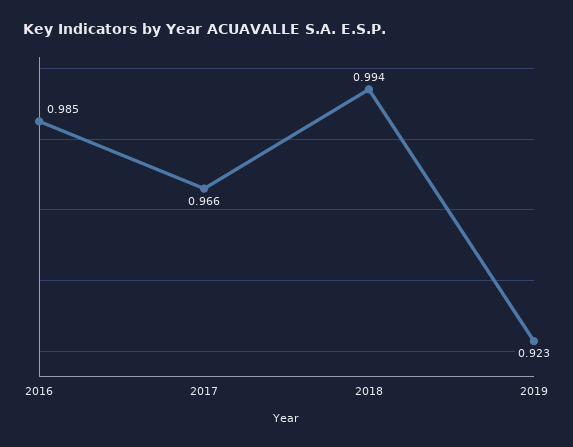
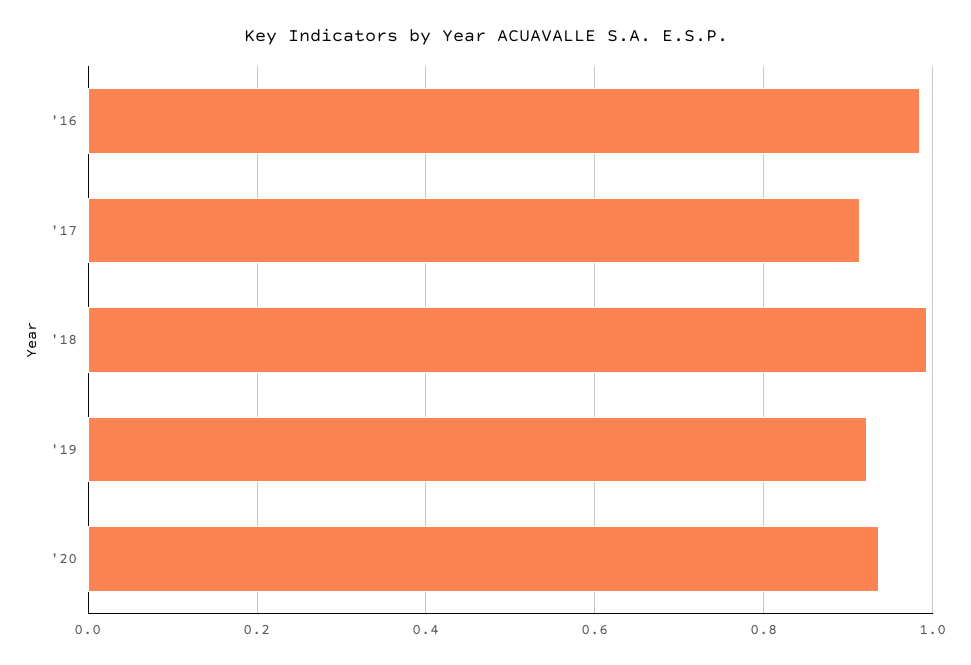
2017: 0.966 -> 0.92
'20: none -> 0.94

